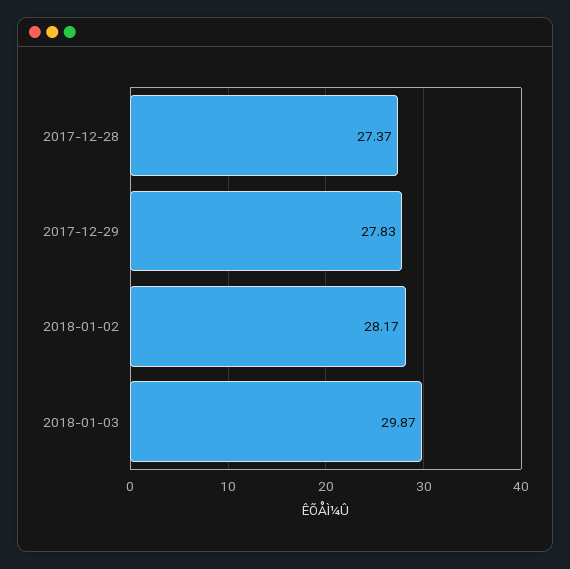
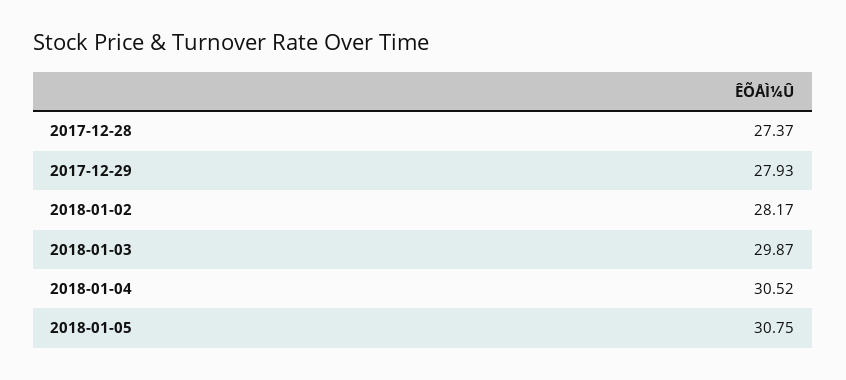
2017-12-29: 27.83 -> 27.93
2018-01-04: none -> 30.52
2018-01-05: none -> 30.75

